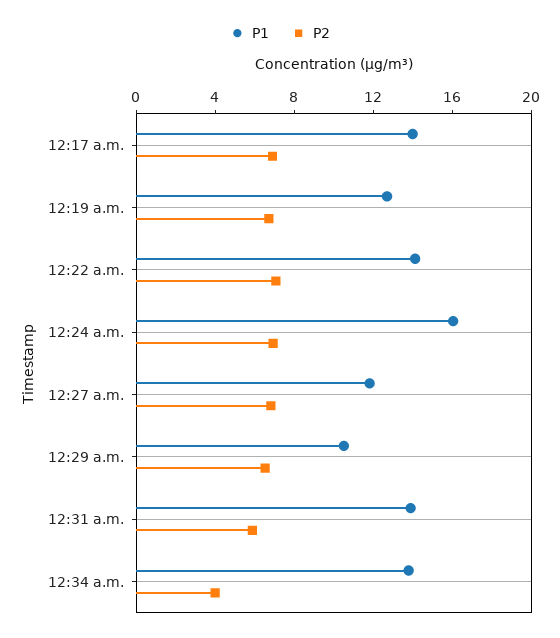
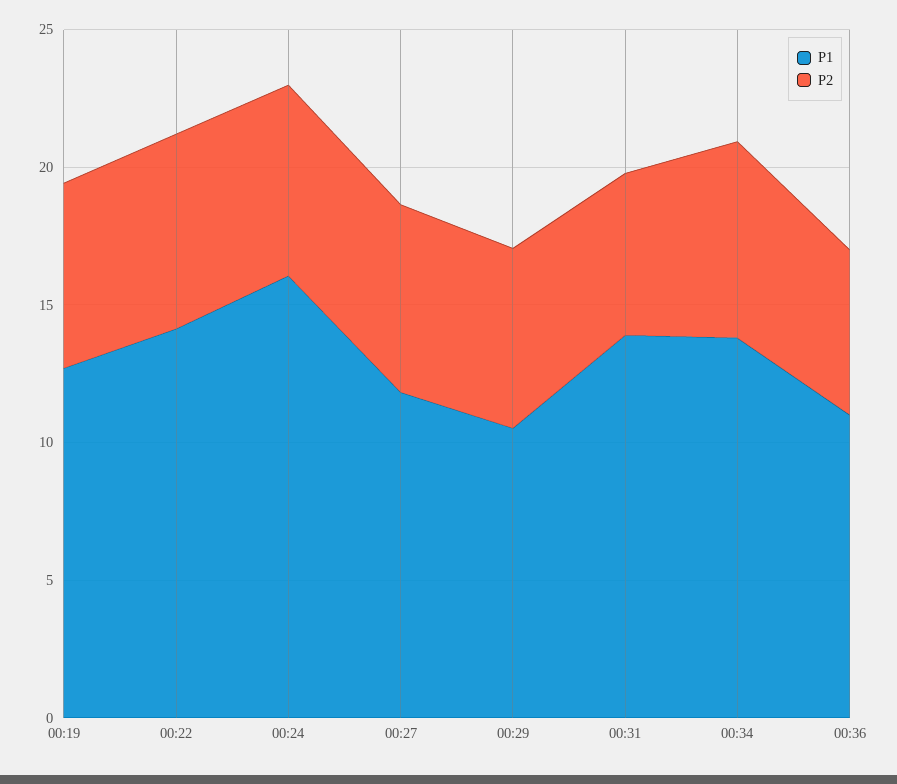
P1, 12:17 a.m.: 14 -> none
P2, 12:17 a.m.: 7 -> none
P2, 12:34 a.m.: 4 -> 7
P1, 00:36: none -> 11
P2, 00:36: none -> 6

